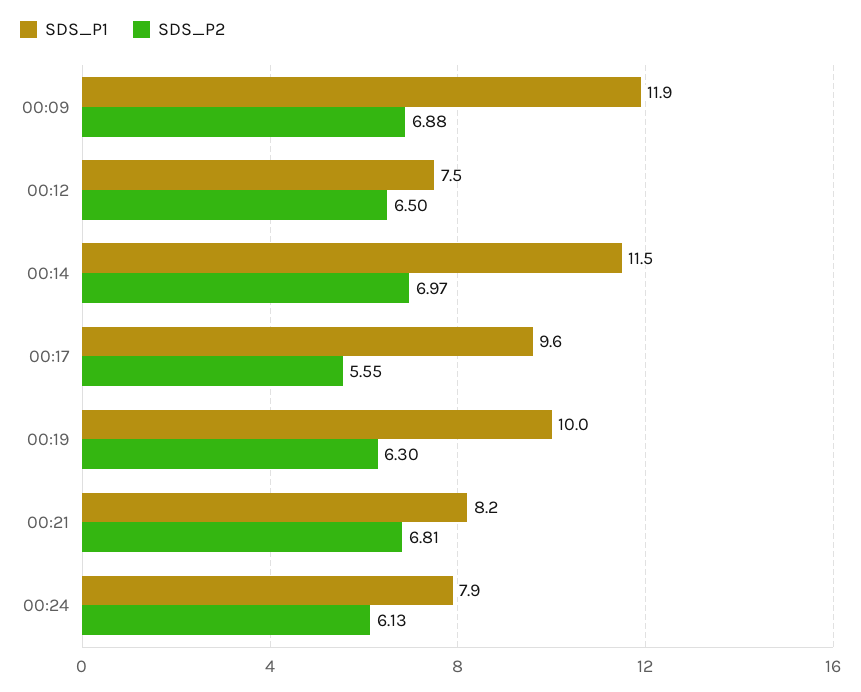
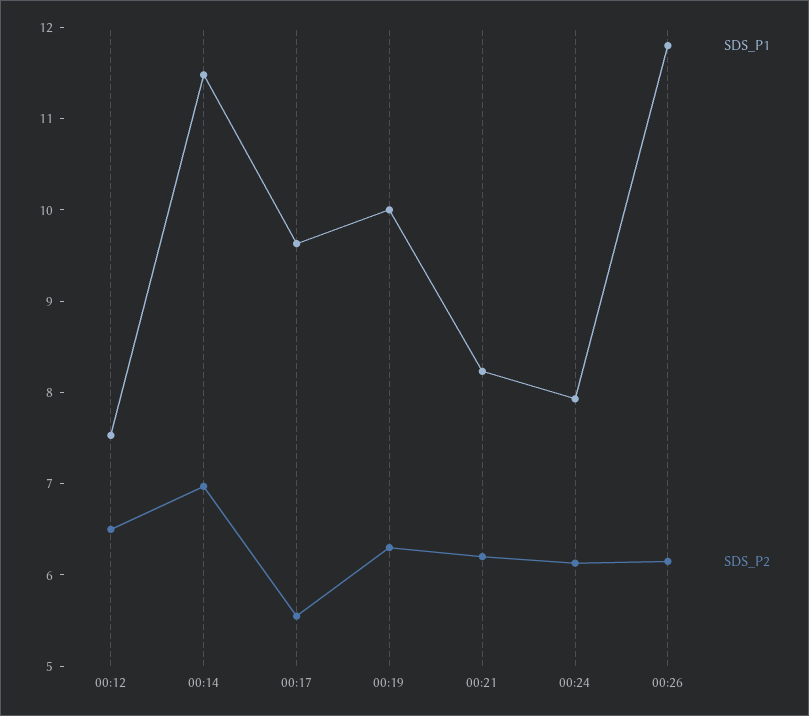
SDS_P1, 00:09: 11.9 -> none
SDS_P2, 00:09: 6.88 -> none
SDS_P2, 00:21: 6.81 -> 6.2
SDS_P1, 00:26: none -> 11.8
SDS_P2, 00:26: none -> 6.2

